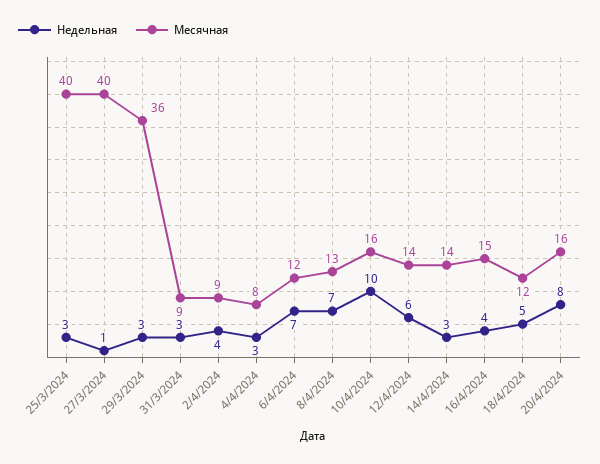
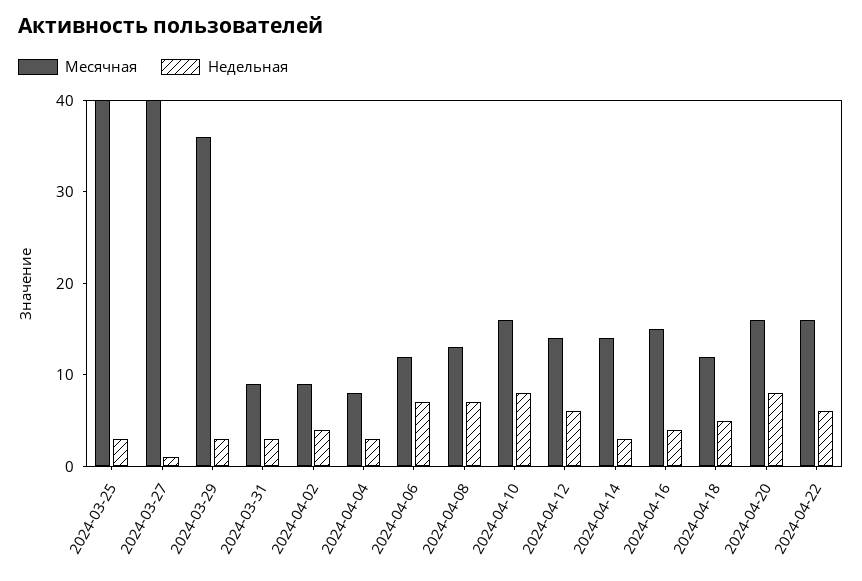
Недельная, 10/4/2024: 10 -> 8
Месячная, 2024-04-22: none -> 16
Недельная, 2024-04-22: none -> 6

